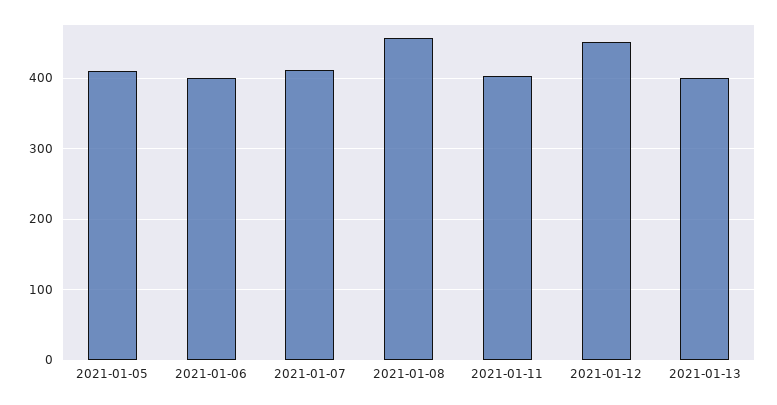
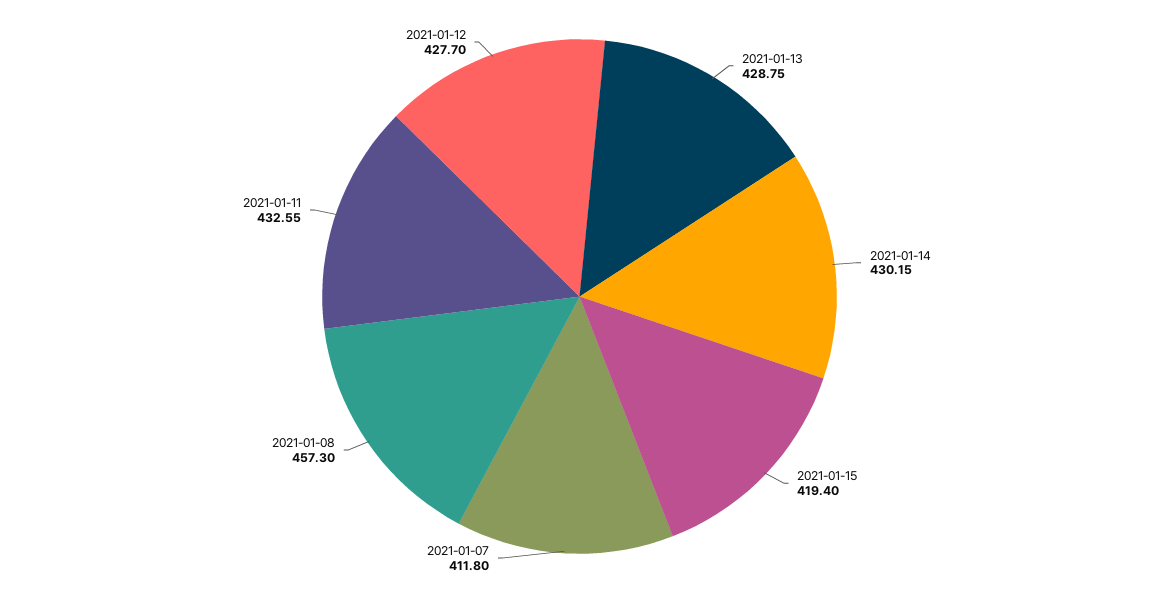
2021-01-05: 410 -> none
2021-01-06: 400 -> none
2021-01-11: 400 -> 432.55
2021-01-12: 450 -> 427.7
2021-01-13: 400 -> 428.75
2021-01-14: none -> 430.15
2021-01-15: none -> 419.4

